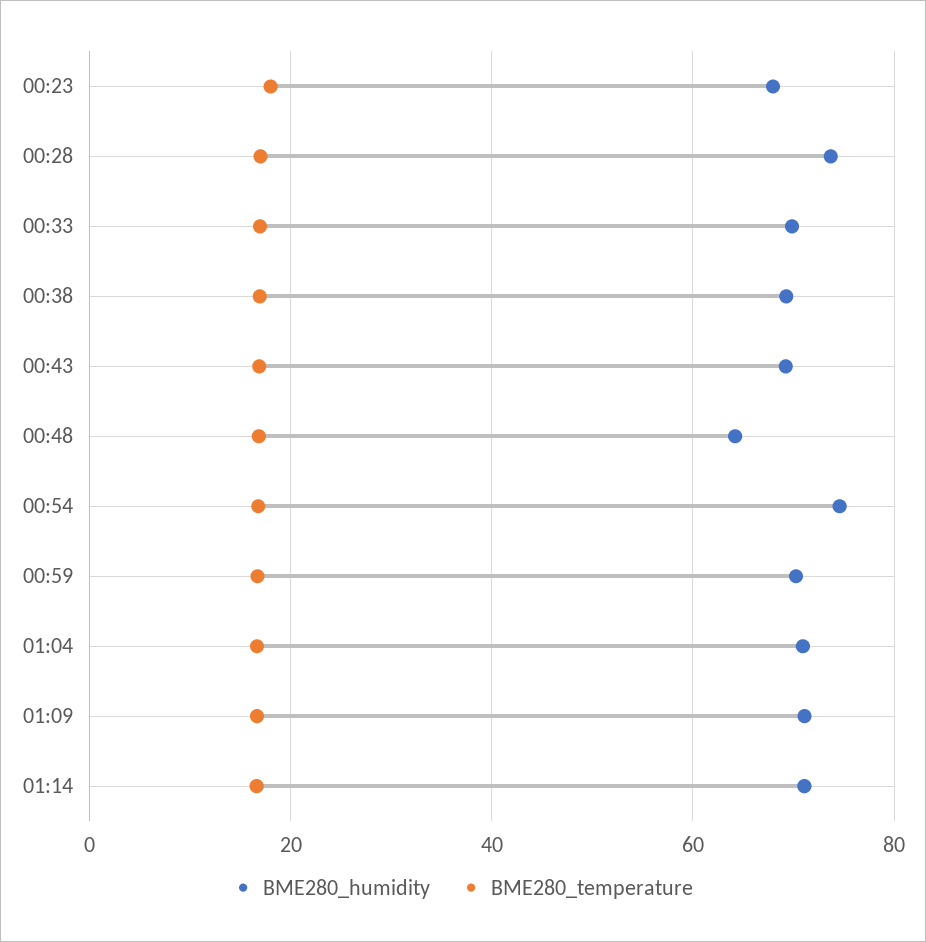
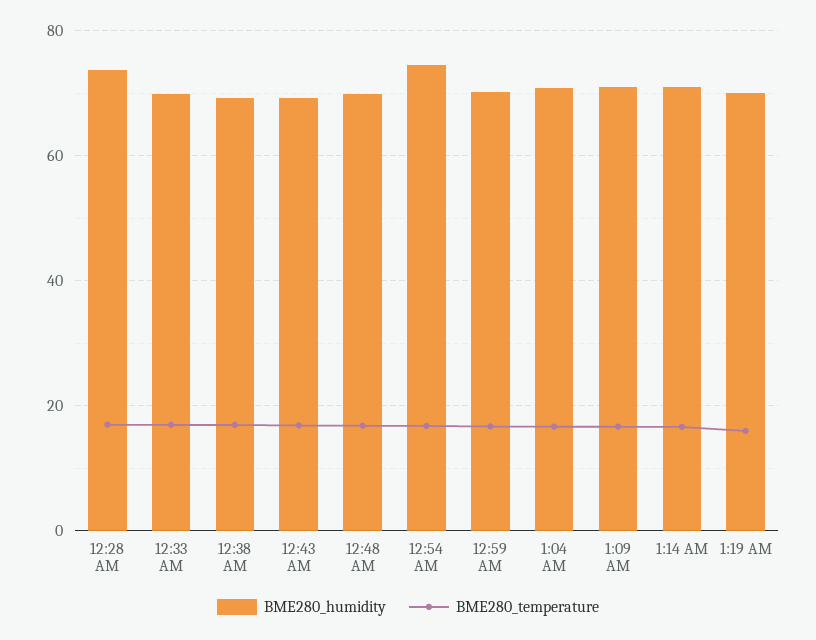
BME280_humidity, 00:23: 68 -> none
BME280_temperature, 00:23: 18 -> none
BME280_humidity, 00:48: 64 -> 70
BME280_humidity, 1:19 AM: none -> 70
BME280_temperature, 1:19 AM: none -> 16

